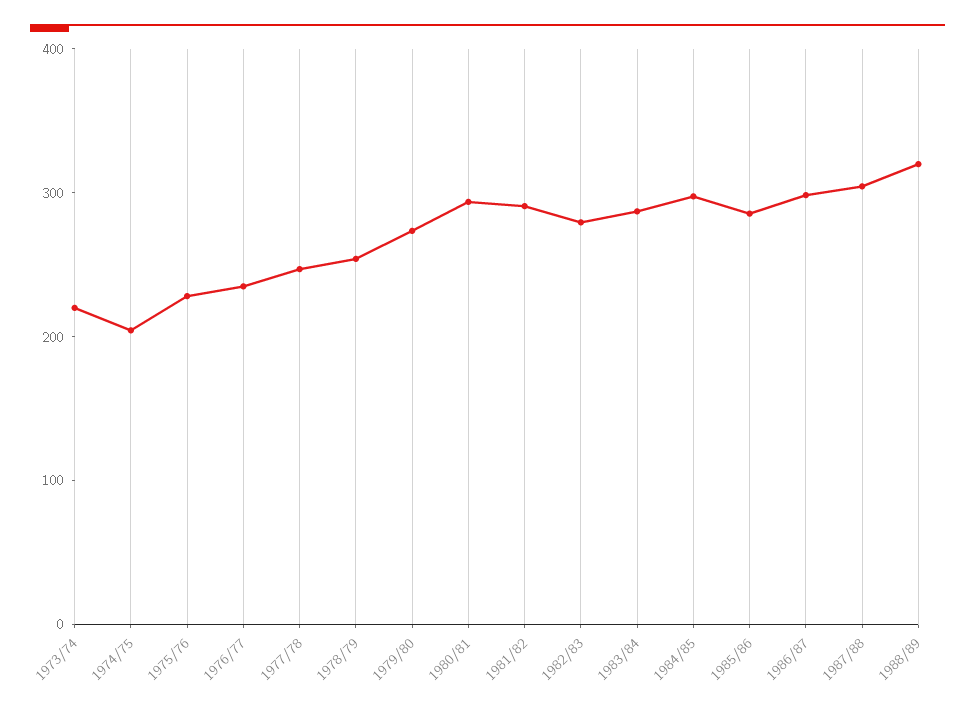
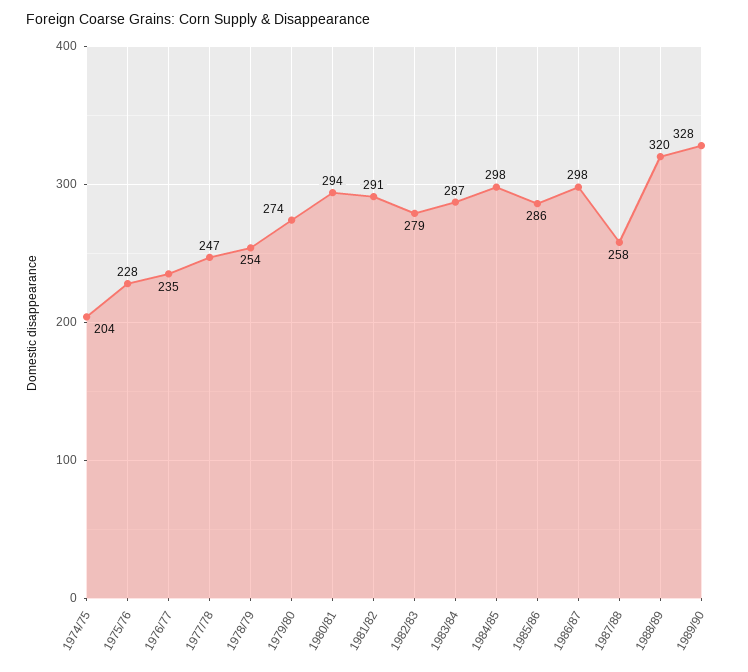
1973/74: 220 -> none
1987/88: 300 -> 258
1989/90: none -> 328

